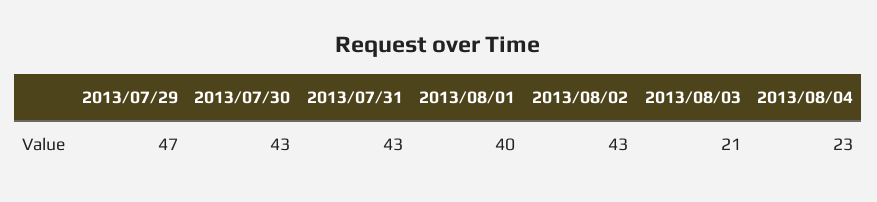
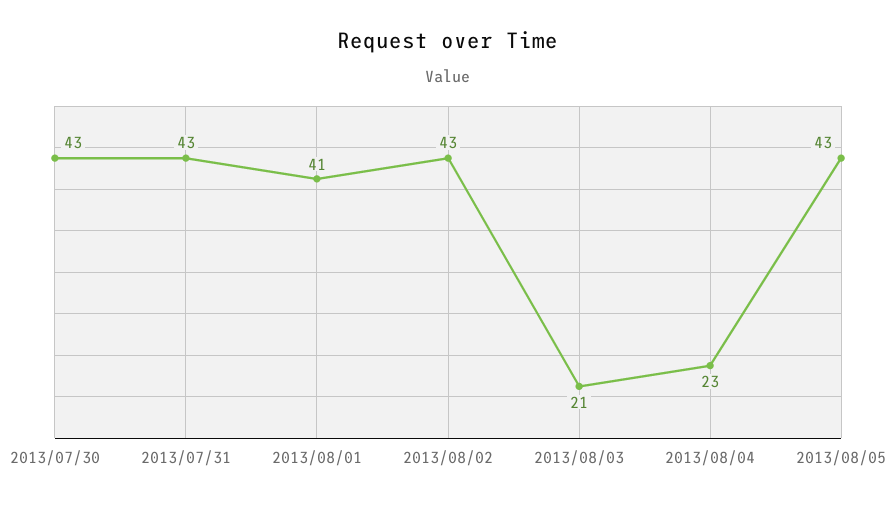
2013/07/29: 47 -> none
2013/08/01: 40 -> 41
2013/08/05: none -> 43

